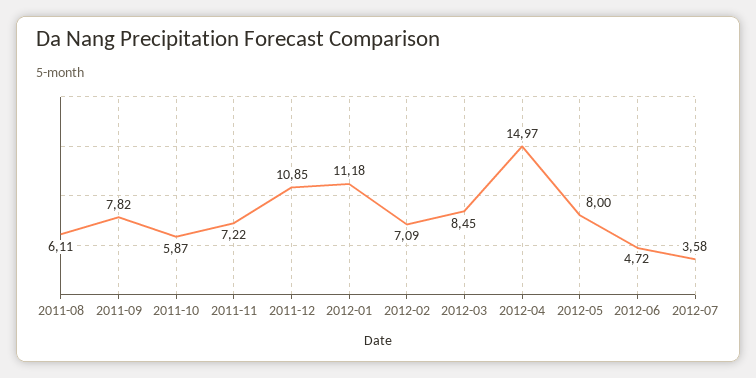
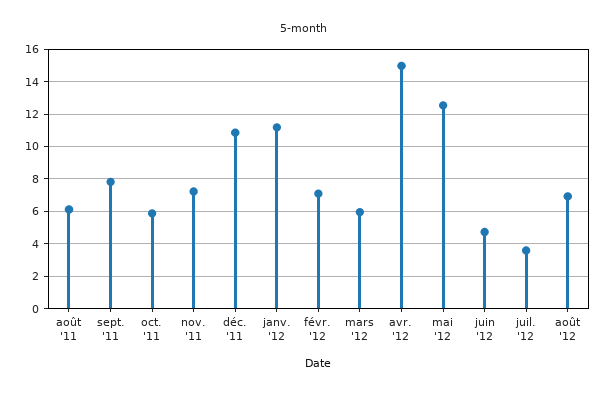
2012-03: 8.45 -> 6
2012-05: 8 -> 12.5
août '12: none -> 7

